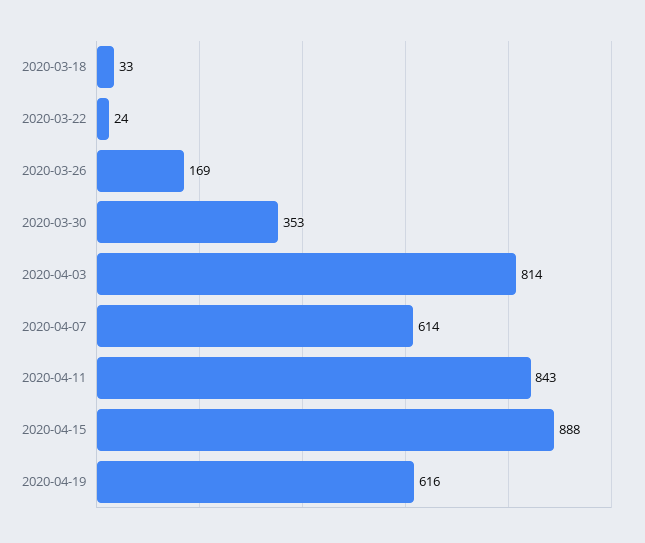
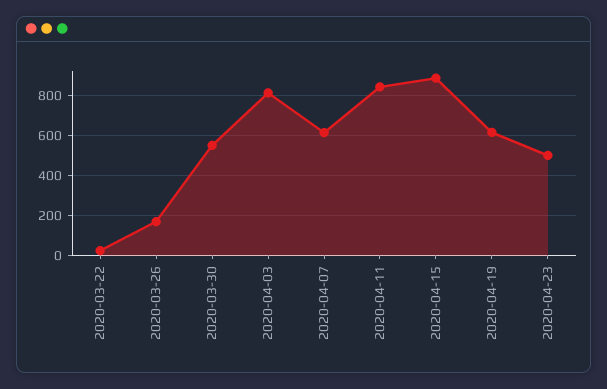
2020-03-18: 33 -> none
2020-03-30: 353 -> 550
2020-04-23: none -> 500

